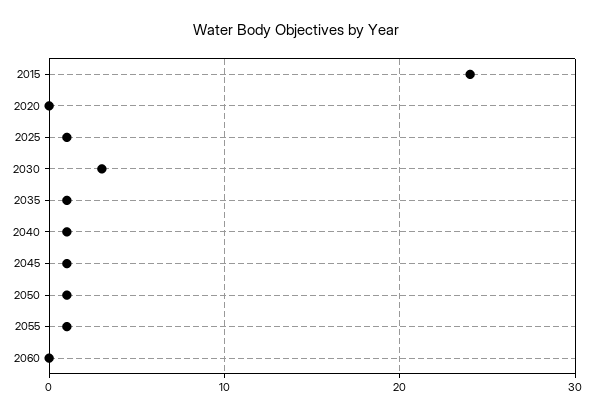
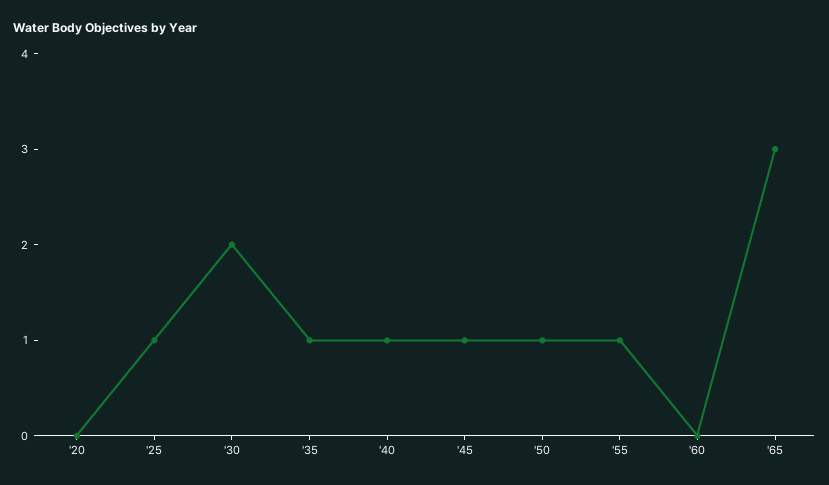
2015: 24 -> none
2030: 3 -> 2
'65: none -> 3

